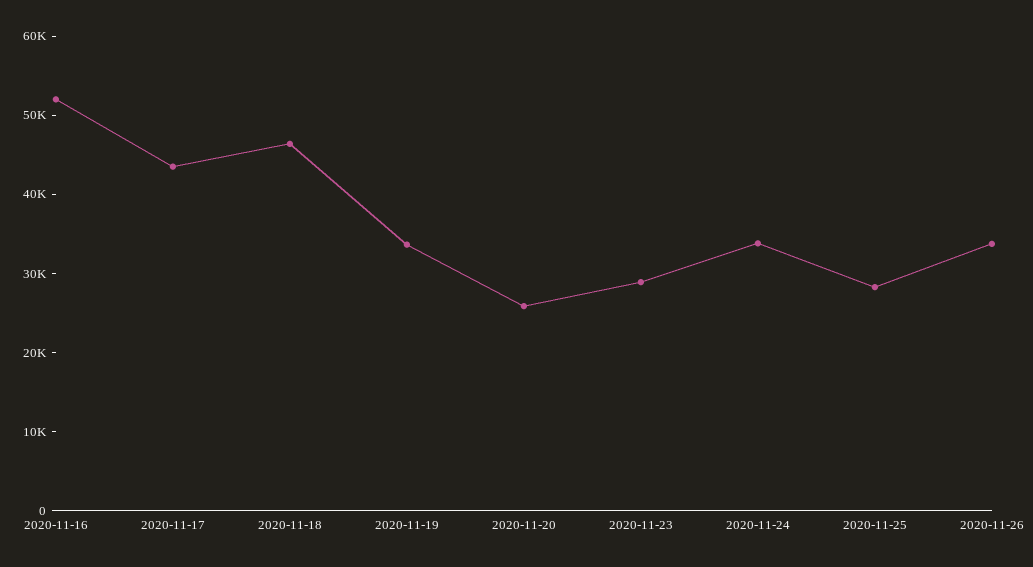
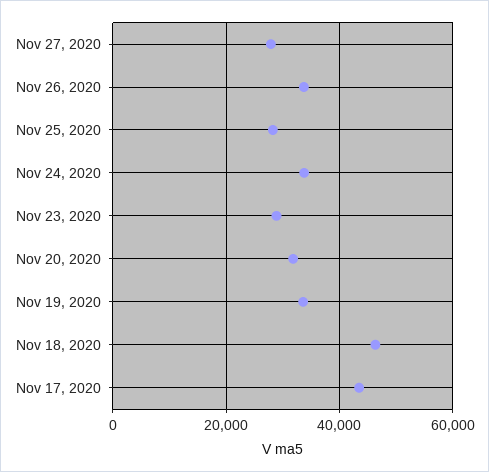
2020-11-16: 52000 -> none
2020-11-20: 26000 -> 32000
Nov 27, 2020: none -> 28000

